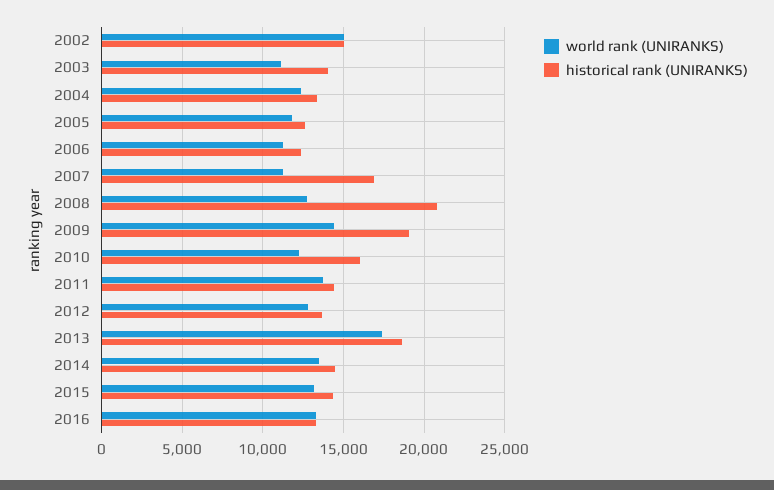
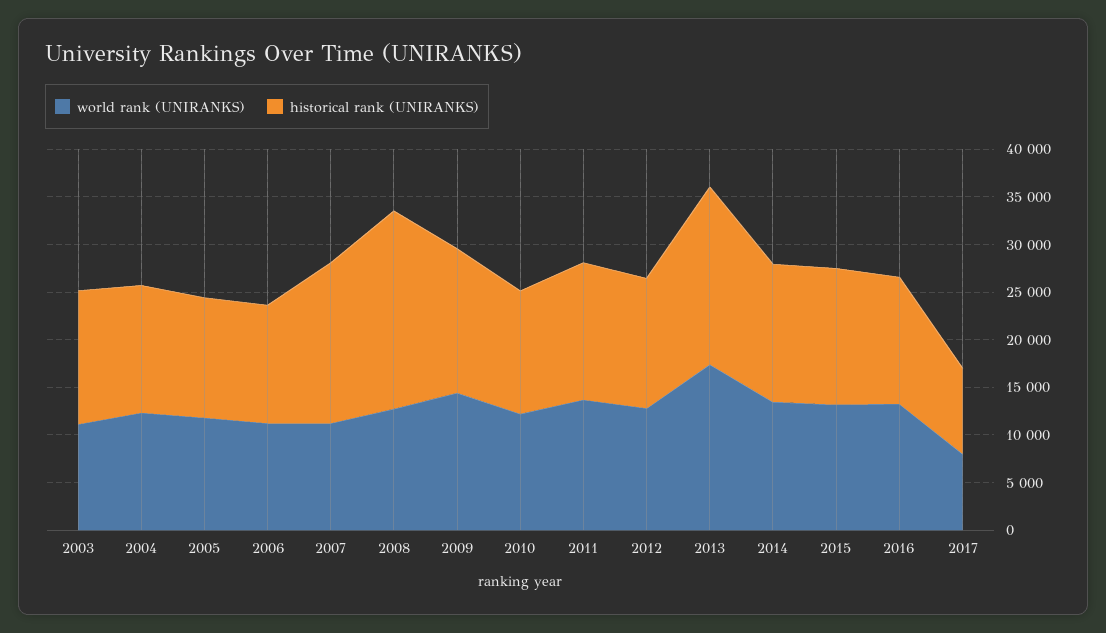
world rank (UNIRANKS), 2002: 15000 -> none
historical rank (UNIRANKS), 2002: 15000 -> none
historical rank (UNIRANKS), 2009: 19000 -> 15000
historical rank (UNIRANKS), 2010: 16000 -> 13000
world rank (UNIRANKS), 2017: none -> 8000
historical rank (UNIRANKS), 2017: none -> 9000

